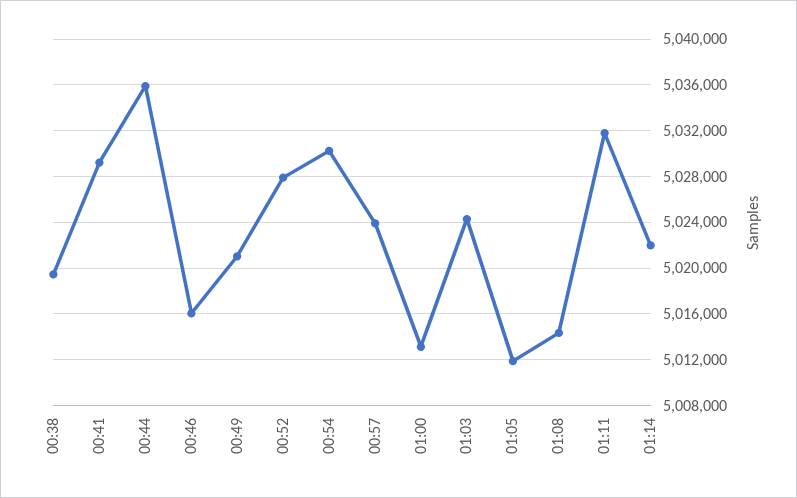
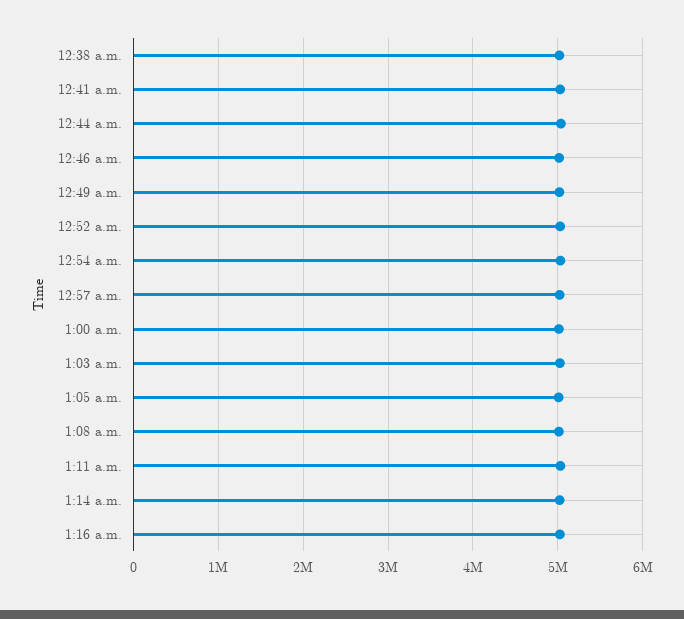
1:16 a.m.: none -> 5000000

